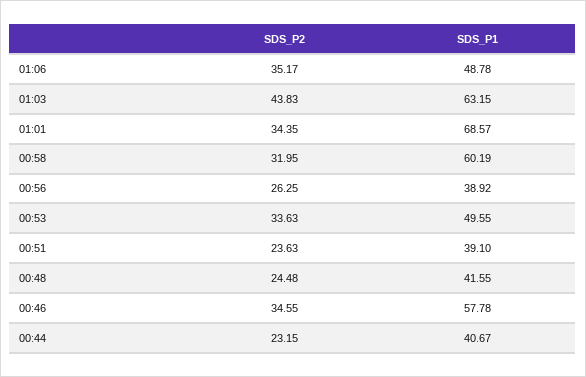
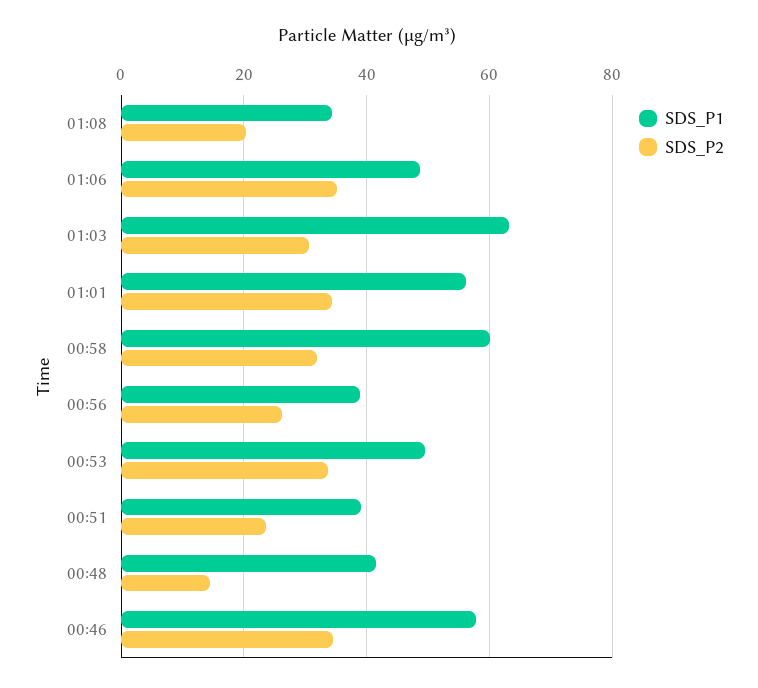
SDS_P2, 01:03: 43.83 -> 30
SDS_P1, 01:01: 68.57 -> 56
SDS_P2, 00:48: 24.48 -> 14
SDS_P2, 00:44: 23.15 -> none
SDS_P1, 00:44: 40.67 -> none
SDS_P1, 01:08: none -> 34
SDS_P2, 01:08: none -> 20

